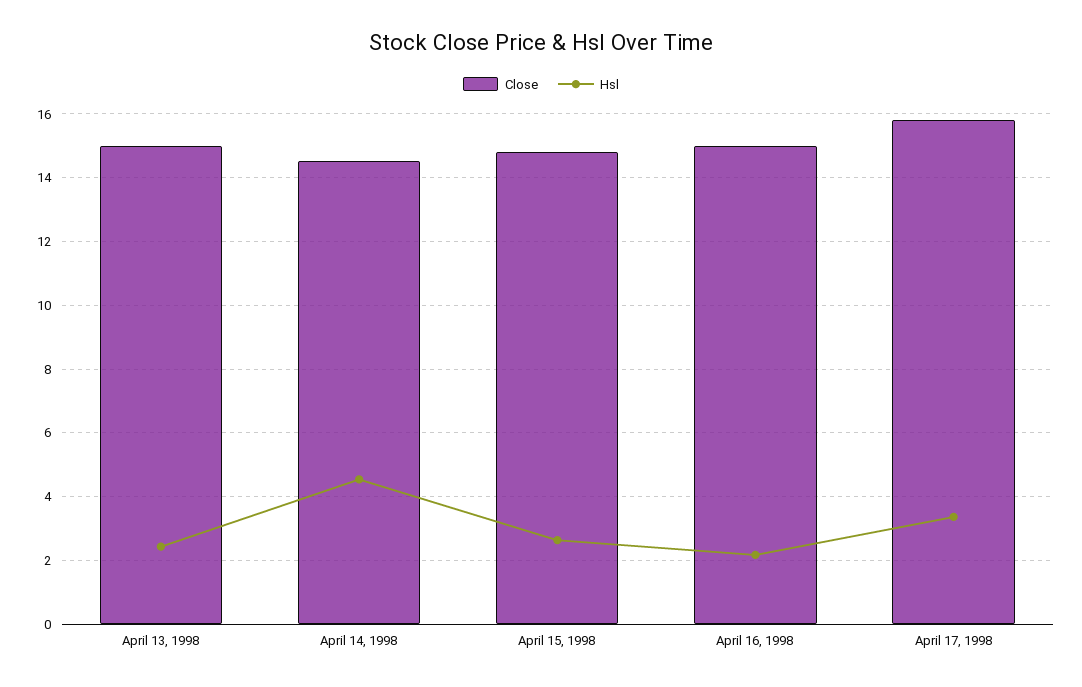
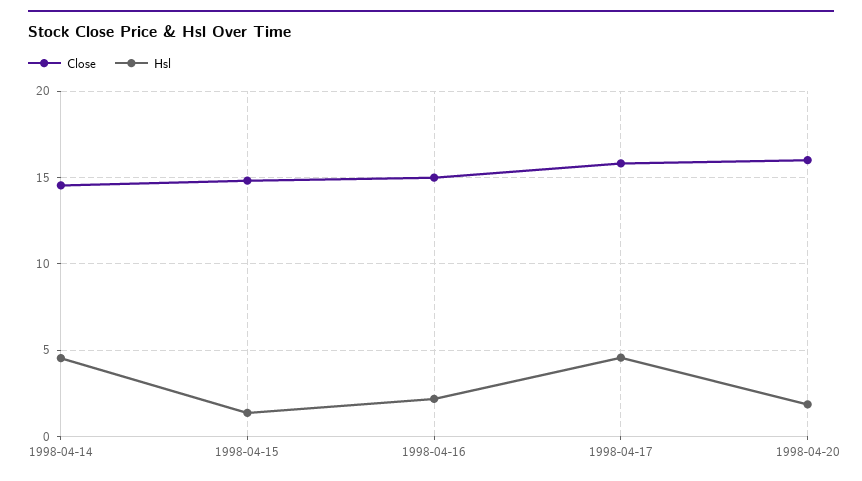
Close, April 13, 1998: 15 -> none
Hsl, April 13, 1998: 2.4 -> none
Hsl, April 15, 1998: 2.6 -> 1.5
Hsl, April 17, 1998: 3.4 -> 4.5
Close, 1998-04-20: none -> 16
Hsl, 1998-04-20: none -> 2

